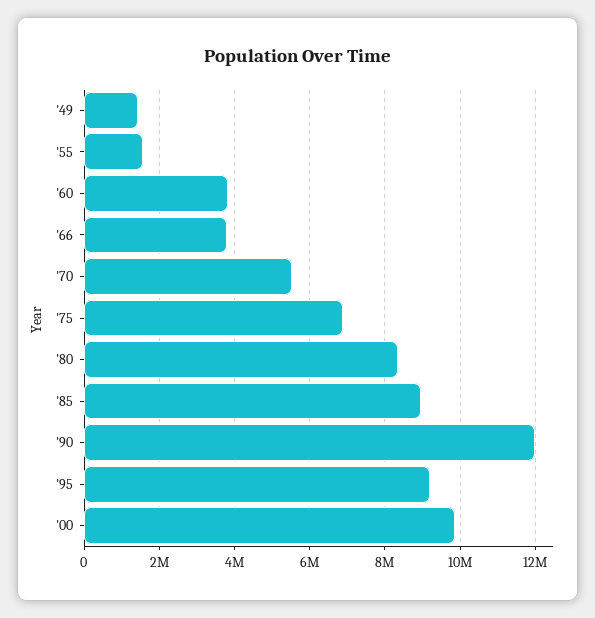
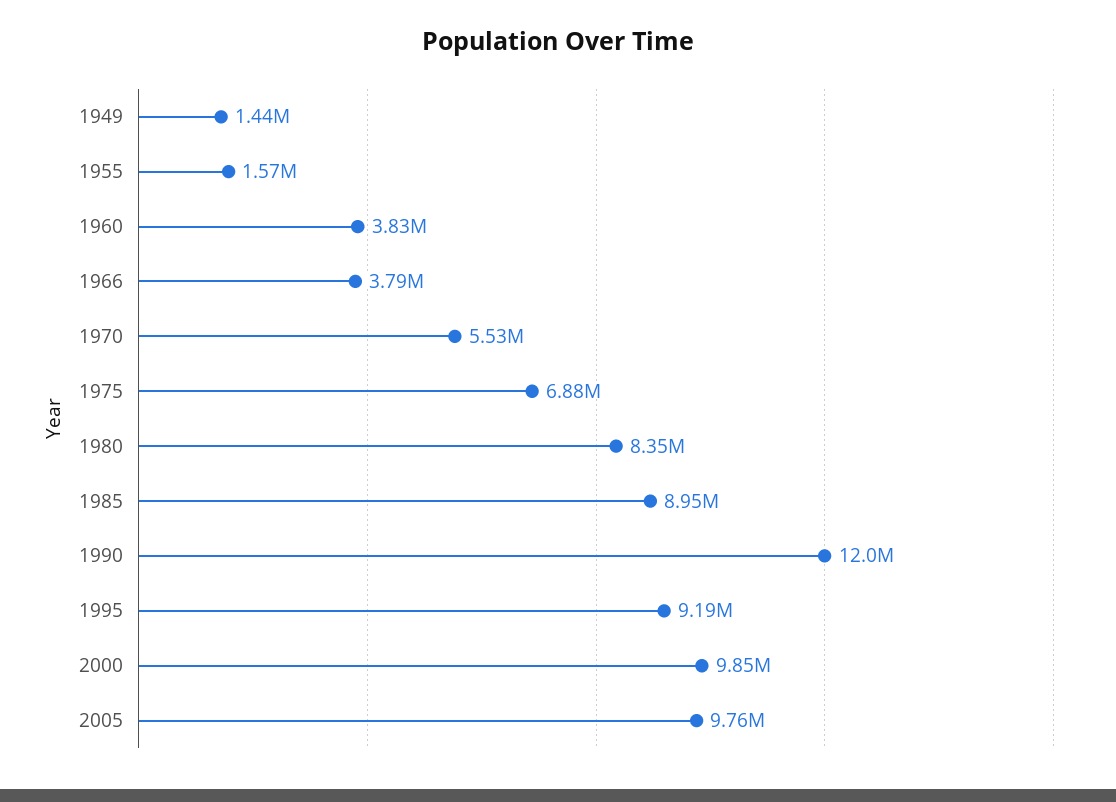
2005: none -> 9760000

